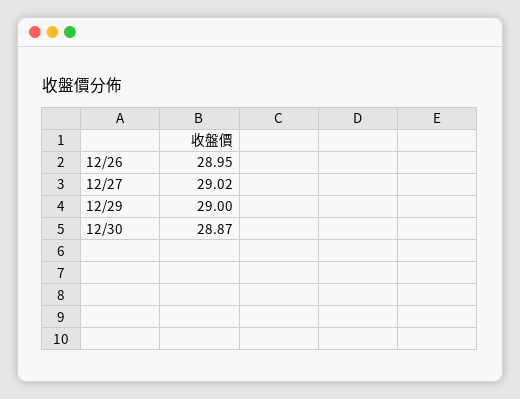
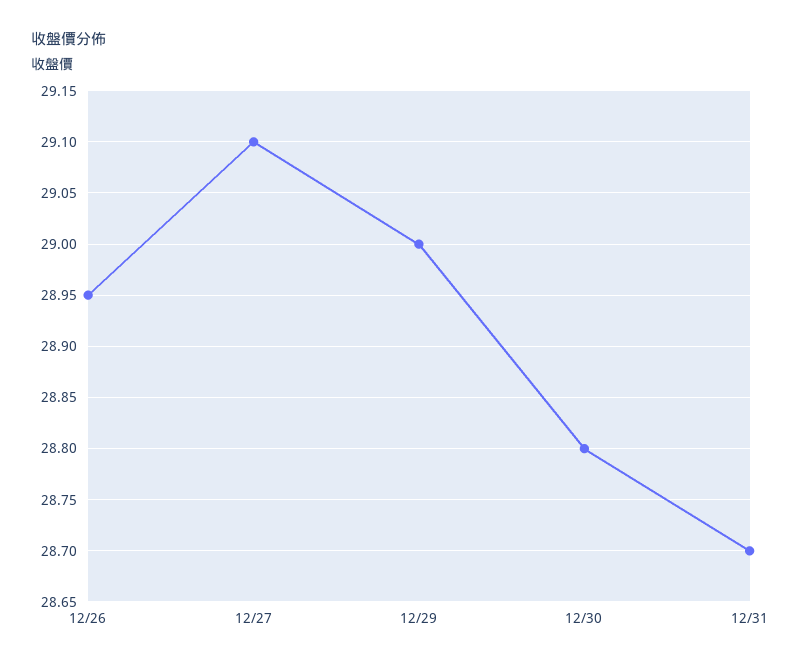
12/27: 29.02 -> 29.1
12/30: 28.87 -> 28.8
12/31: none -> 28.7

